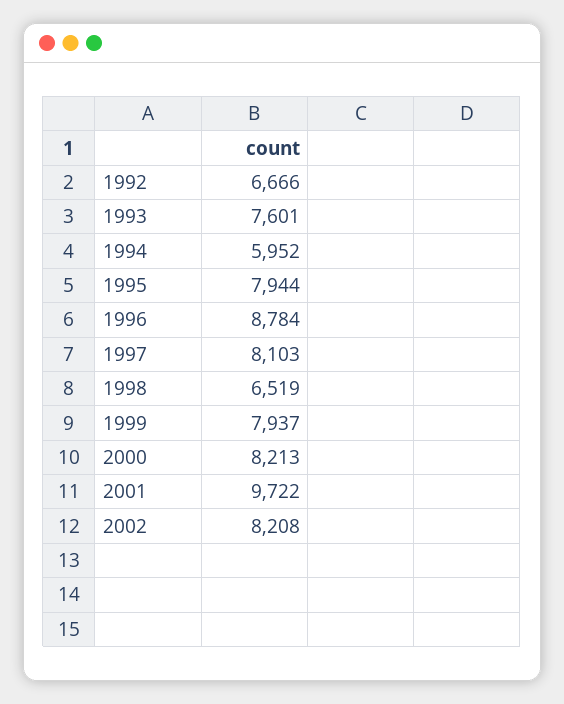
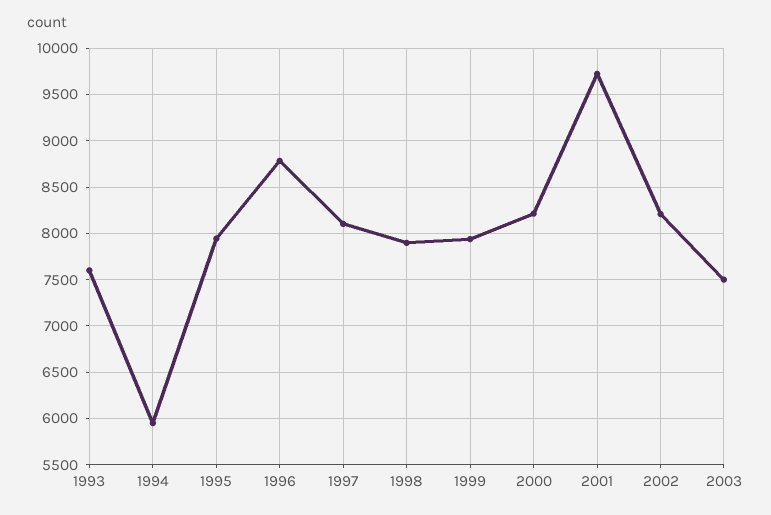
1992: 6666 -> none
1998: 6519 -> 7900
2003: none -> 7500

